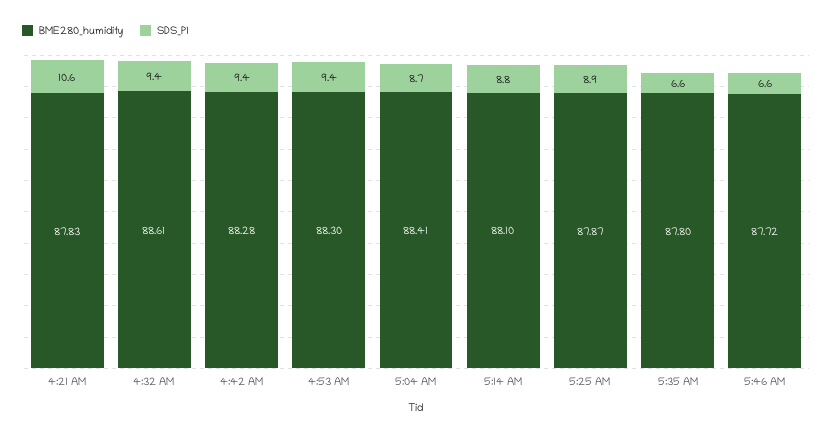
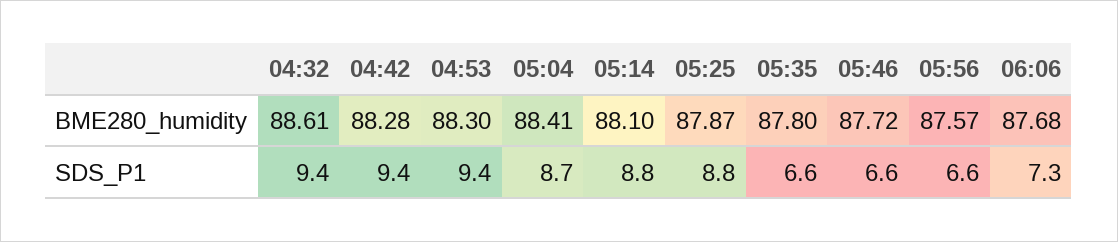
BME280_humidity, 4:21 AM: 87.83 -> none
SDS_P1, 4:21 AM: 10.6 -> none
SDS_P1, 5:25 AM: 8.9 -> 8.8
BME280_humidity, 05:56: none -> 87.57
BME280_humidity, 06:06: none -> 87.68
SDS_P1, 05:56: none -> 6.6
SDS_P1, 06:06: none -> 7.3

